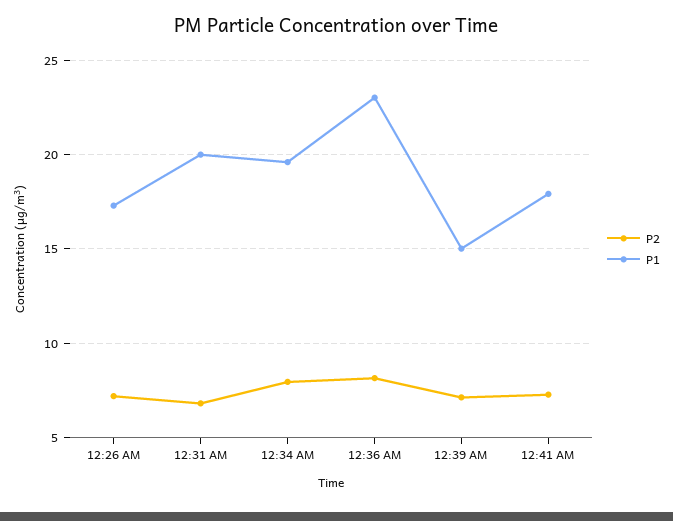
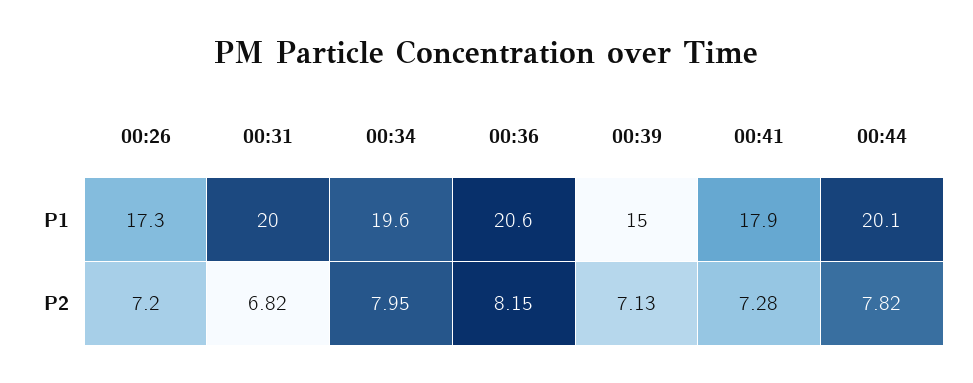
P1, 12:36 AM: 23 -> 20.6
P1, 00:44: none -> 20.1
P2, 00:44: none -> 7.82

